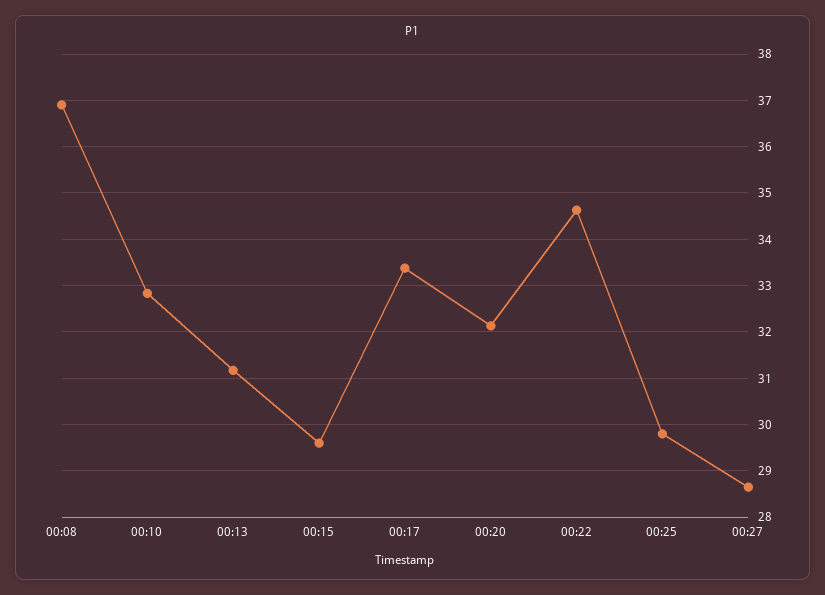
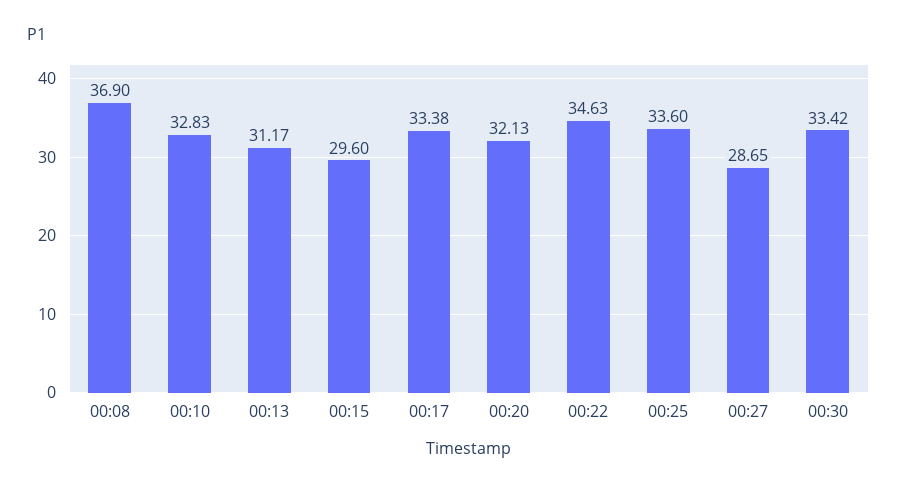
00:25: 29.8 -> 33.6
00:30: none -> 33.42

